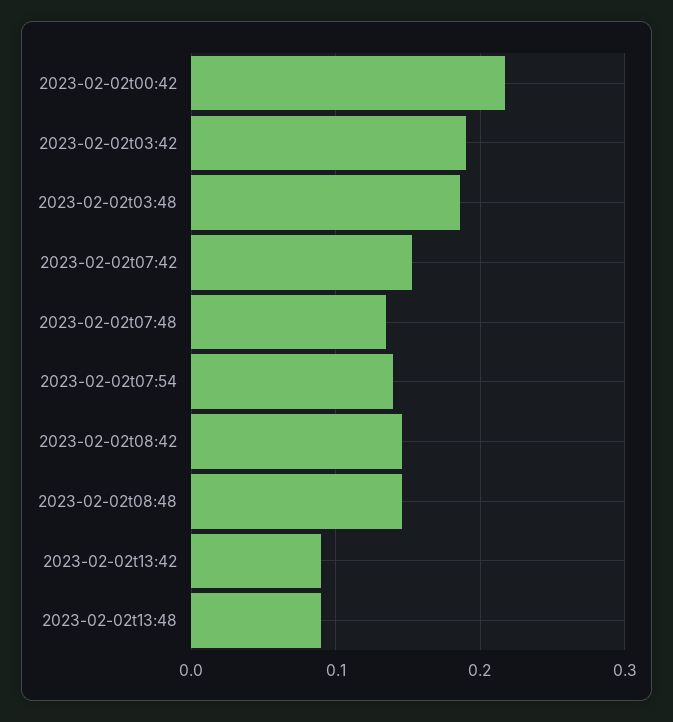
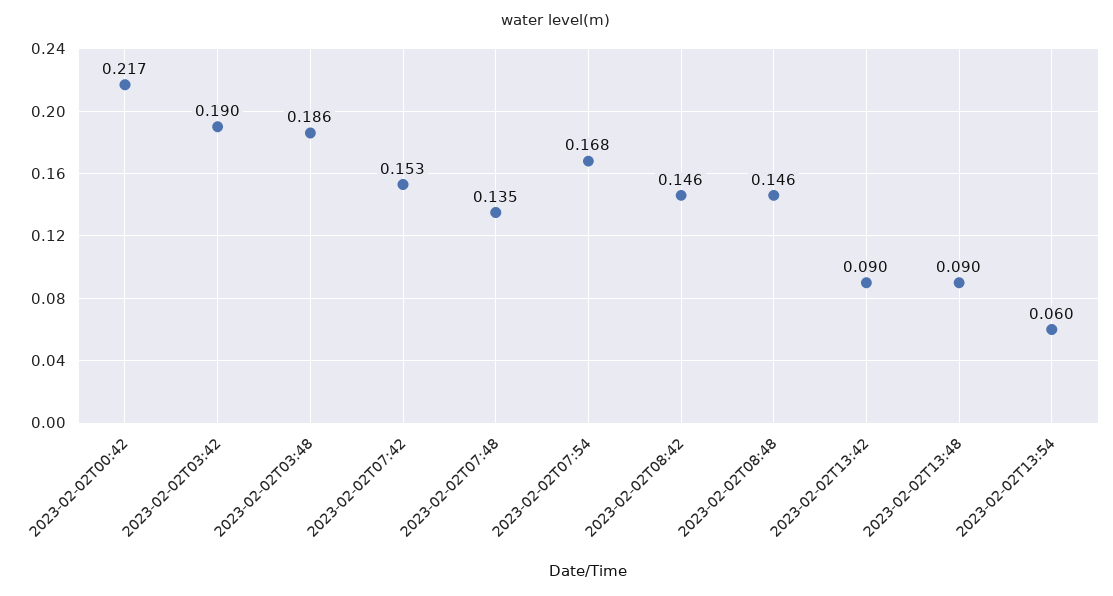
2023-02-02t07:54: 0.14 -> 0.168
2023-02-02T13:54: none -> 0.06

